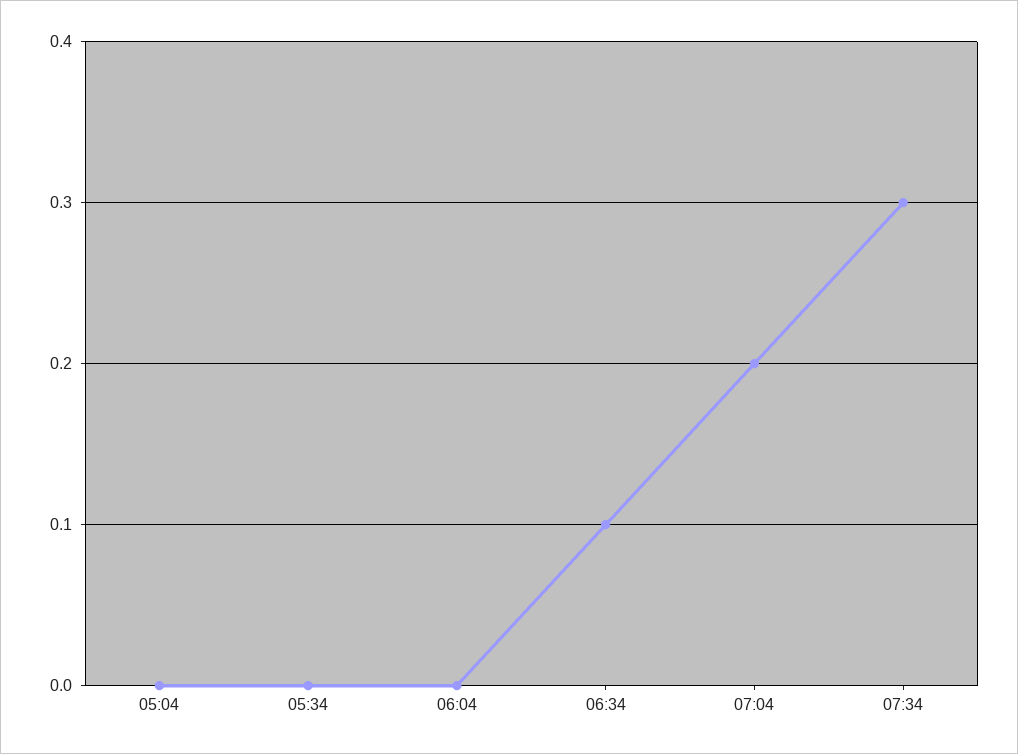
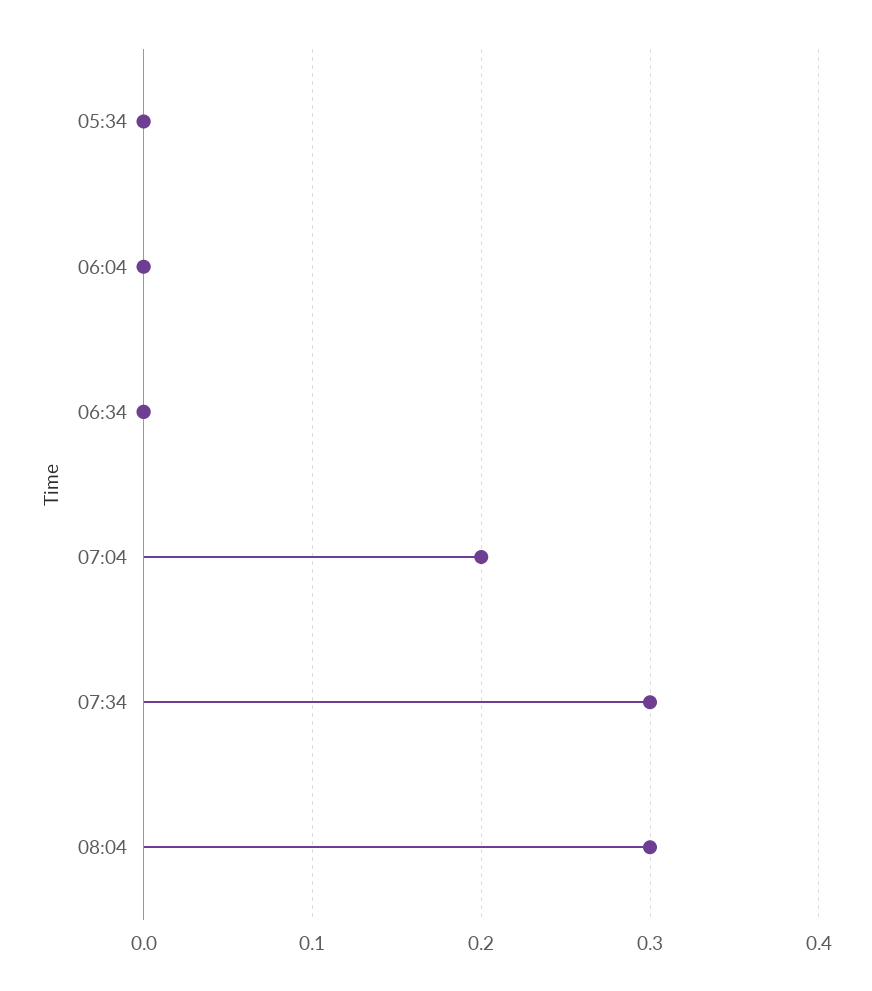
05:04: 0 -> none
06:34: 0.1 -> 0
08:04: none -> 0.3

